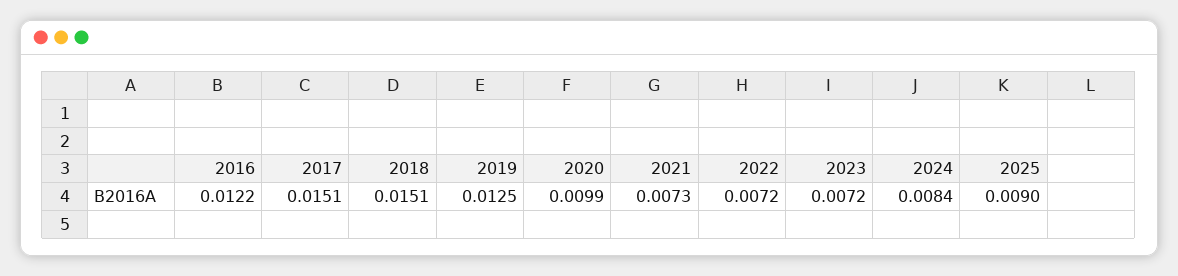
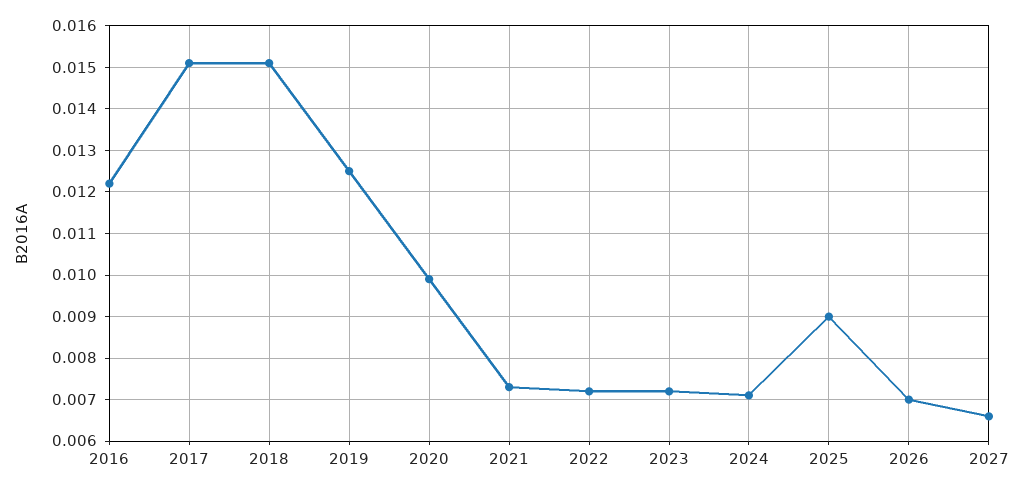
2024: 0.0084 -> 0.007
2026: none -> 0.007
2027: none -> 0.0065

